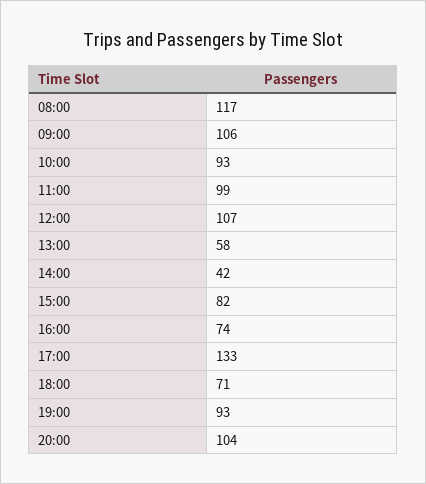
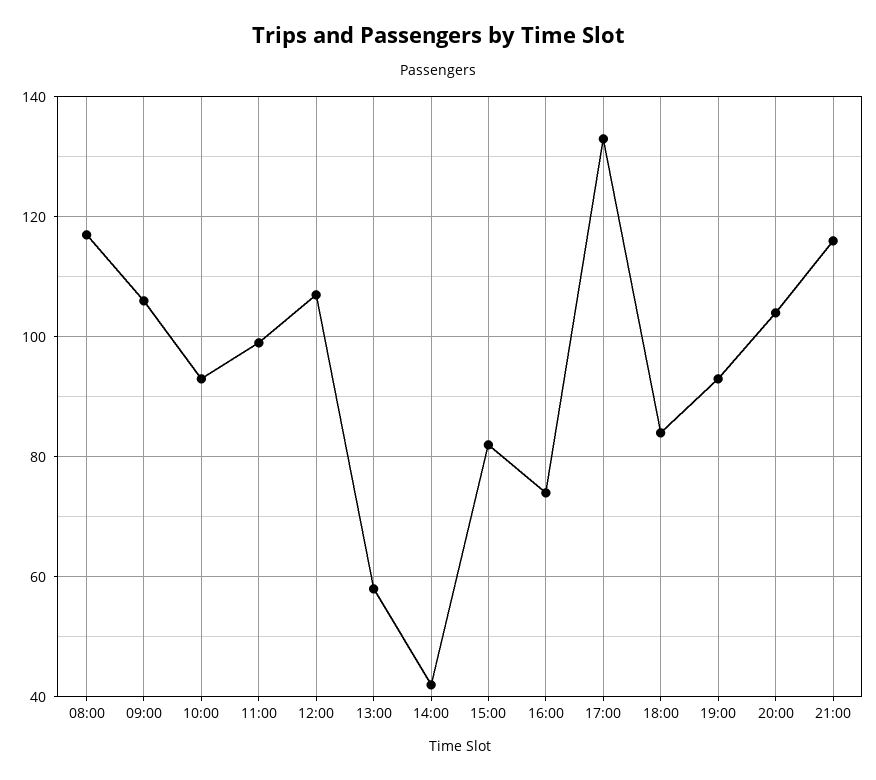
18:00: 71 -> 85
21:00: none -> 115

